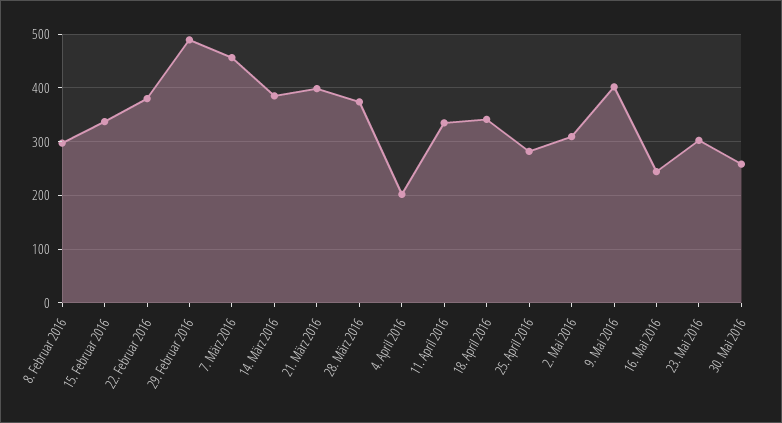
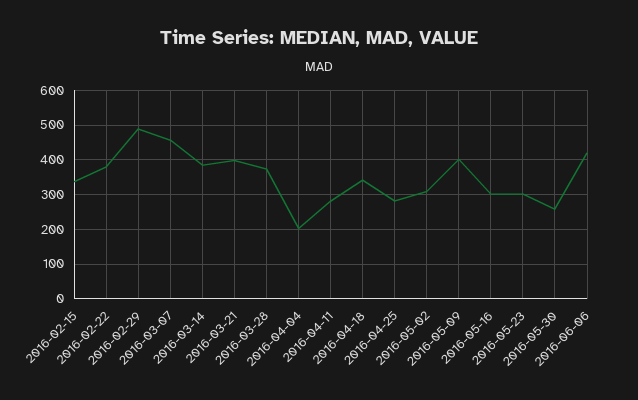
8. Februar 2016: 300 -> none
11. April 2016: 340 -> 280
16. Mai 2016: 240 -> 300
2016-06-06: none -> 420

